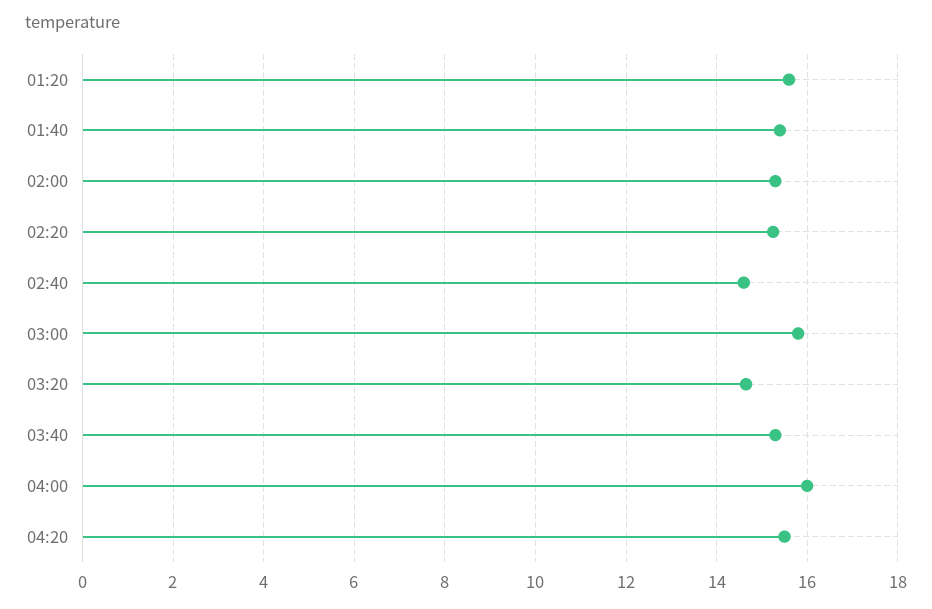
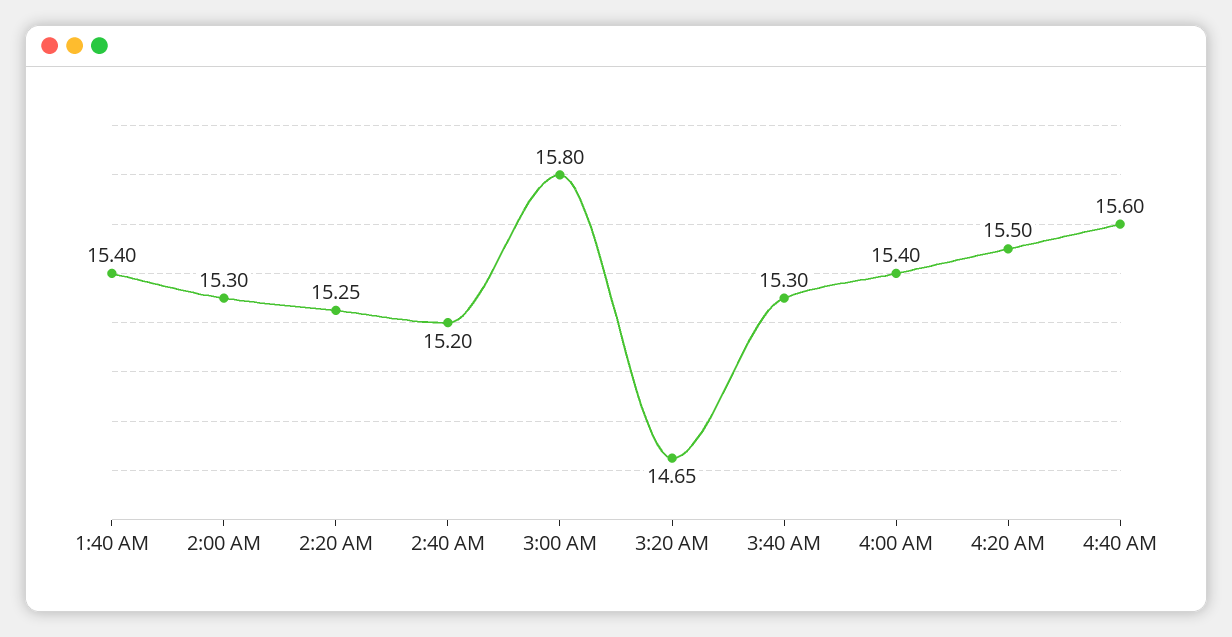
01:20: 15.6 -> none
02:40: 14.6 -> 15.2
04:00: 16 -> 15.4
4:40 AM: none -> 15.6

